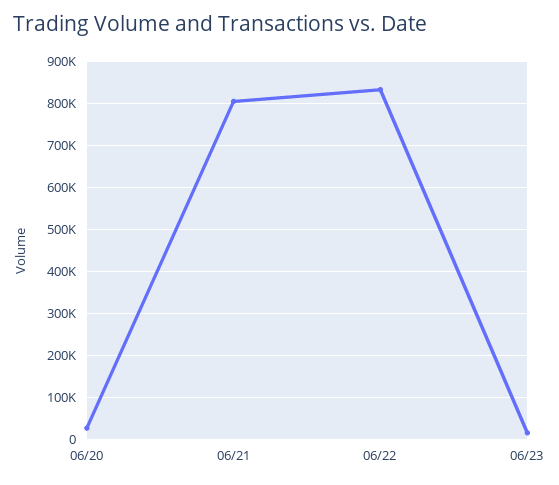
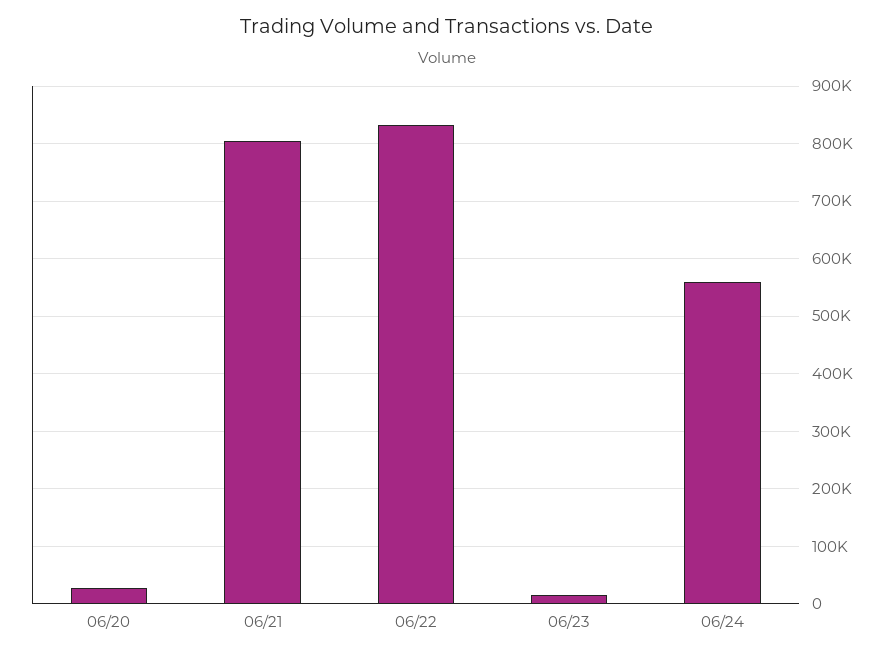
06/24: none -> 560000

